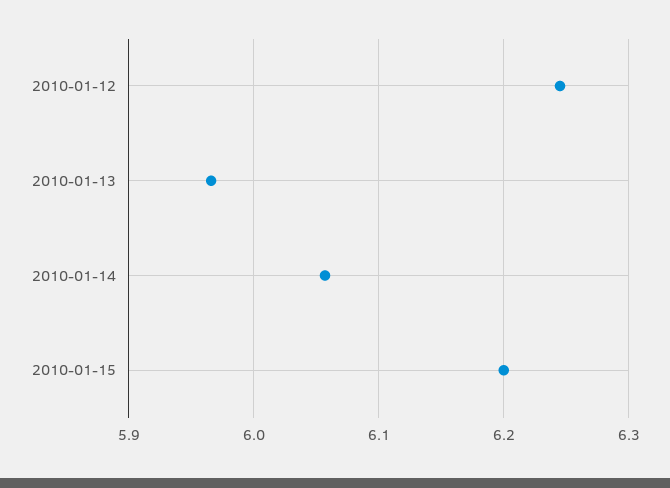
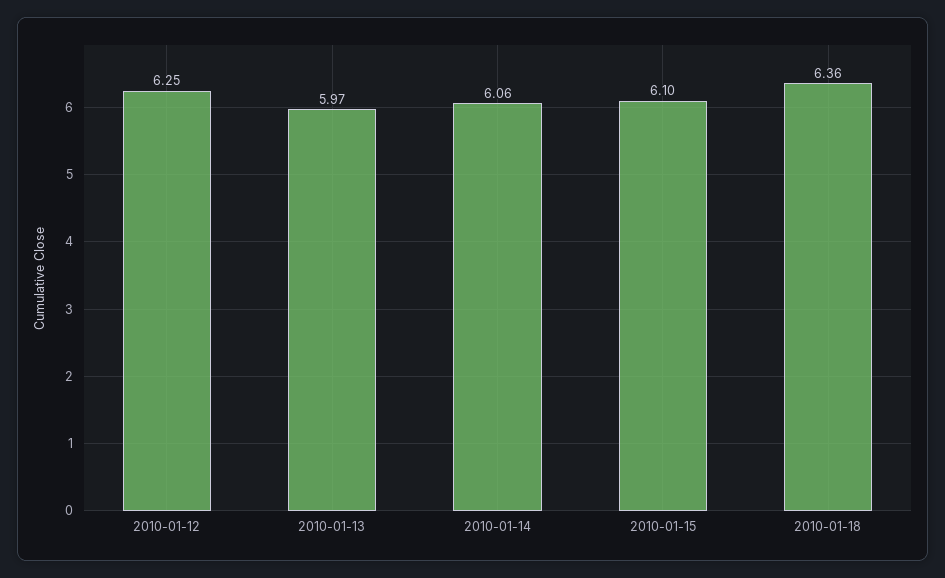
2010-01-15: 6.2 -> 6.1
2010-01-18: none -> 6.36

